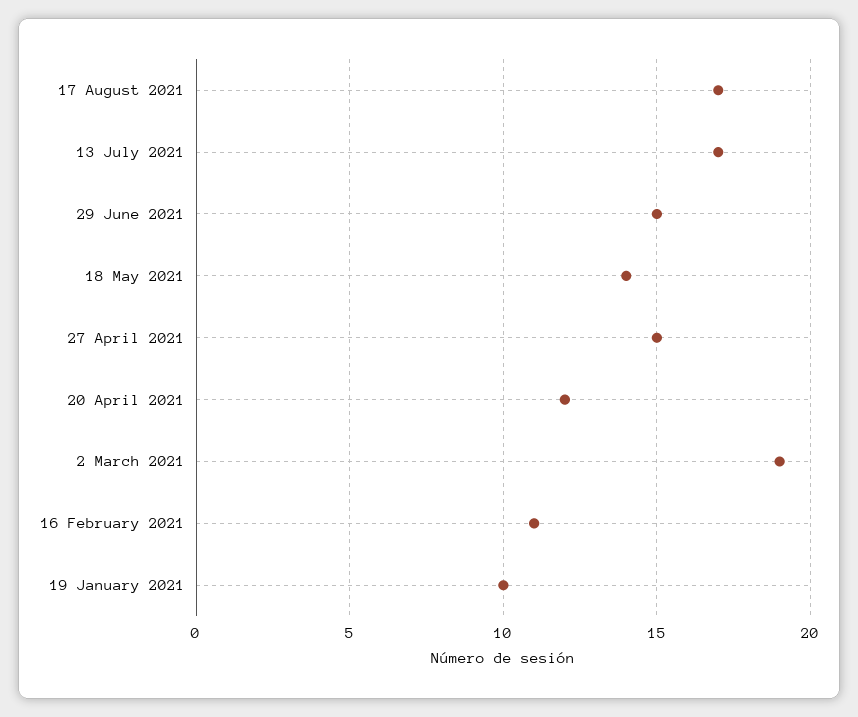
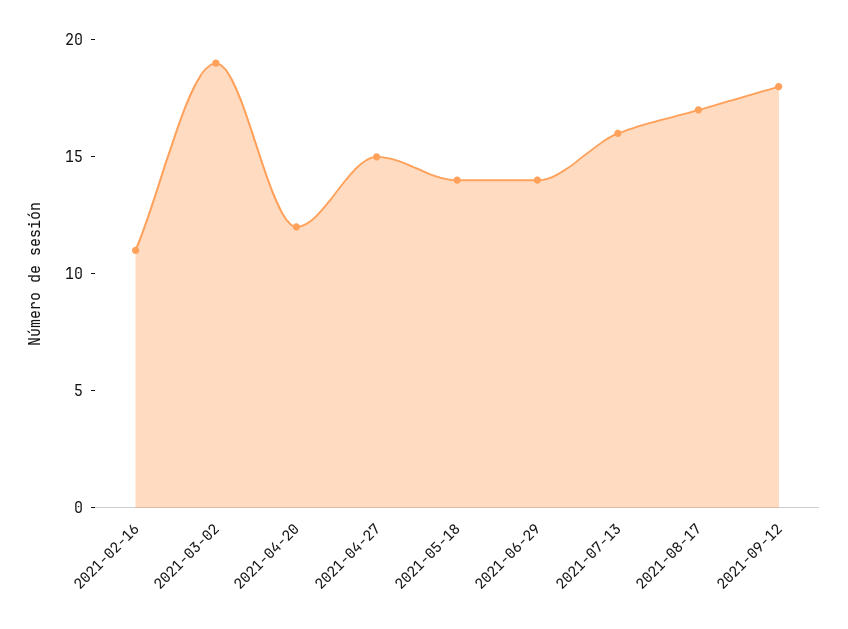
13 July 2021: 17 -> 16
29 June 2021: 15 -> 14
19 January 2021: 10 -> none
2021-09-12: none -> 18

